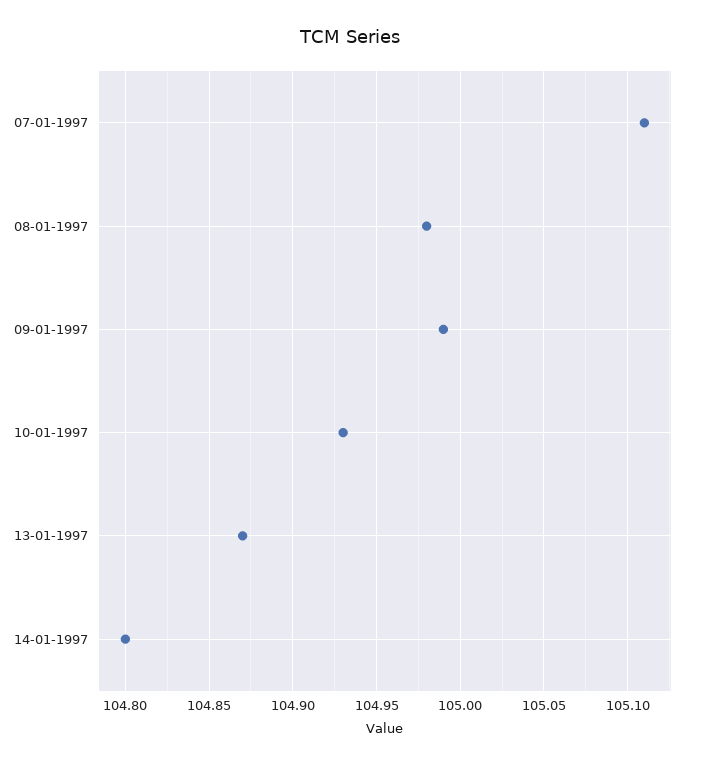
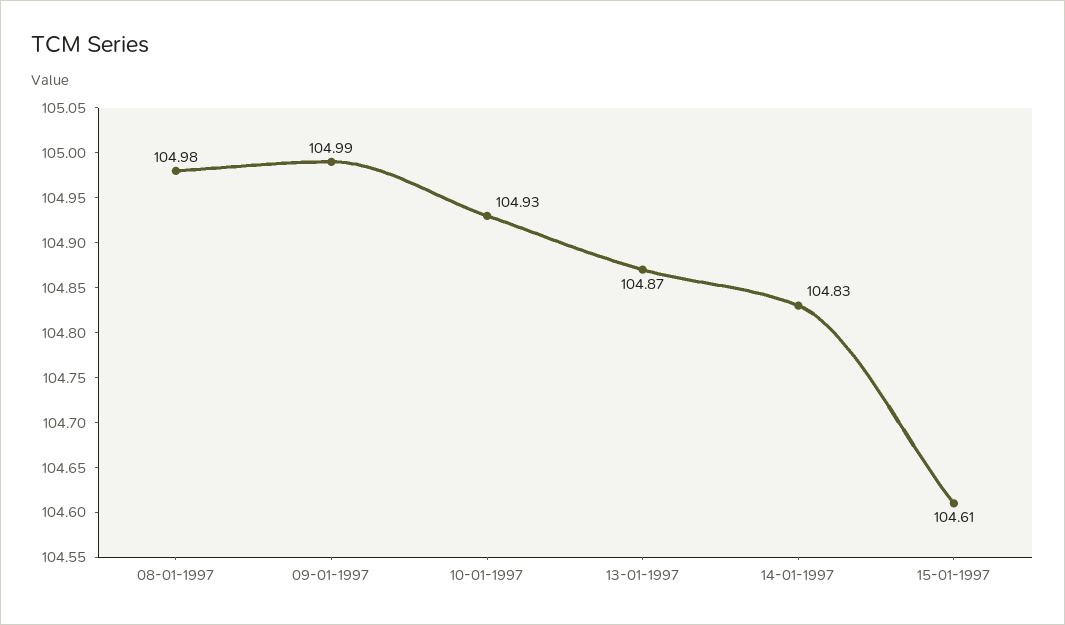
07-01-1997: 105.11 -> none
14-01-1997: 104.8 -> 104.83
15-01-1997: none -> 104.61

